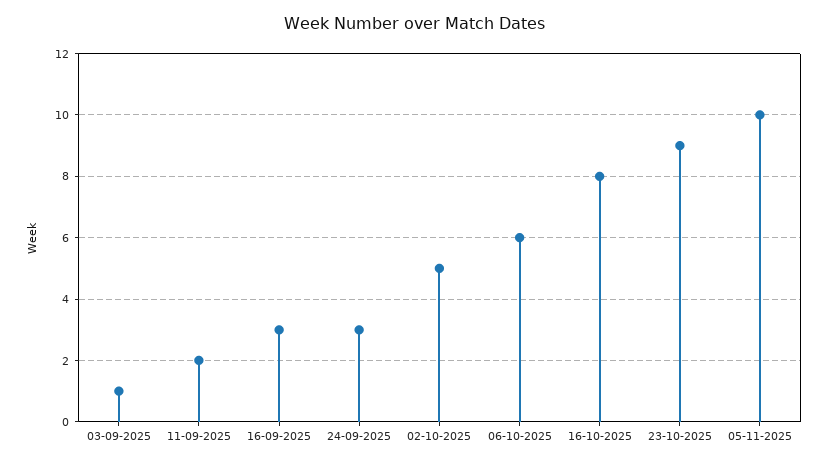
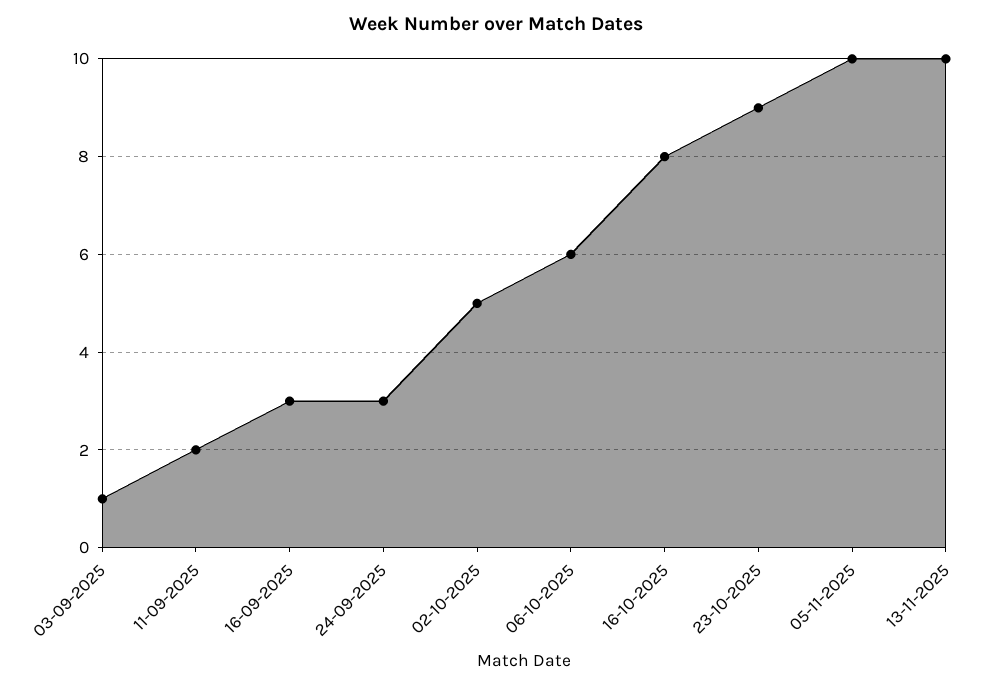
13-11-2025: none -> 10

